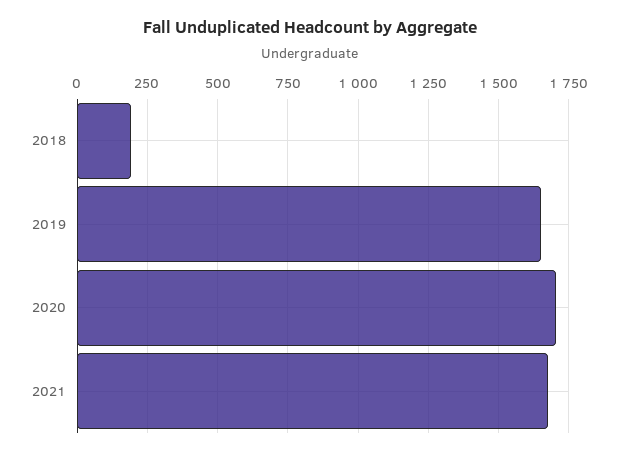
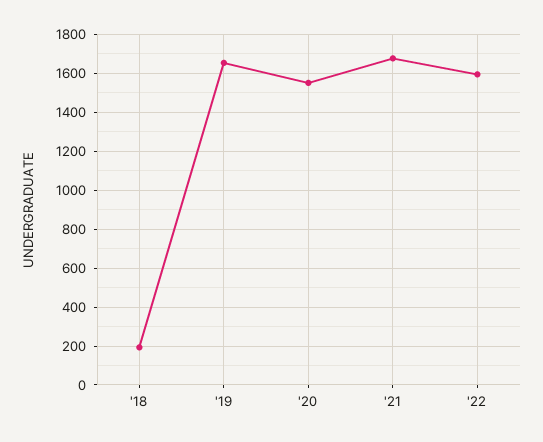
2020: 1700 -> 1550
'22: none -> 1600

